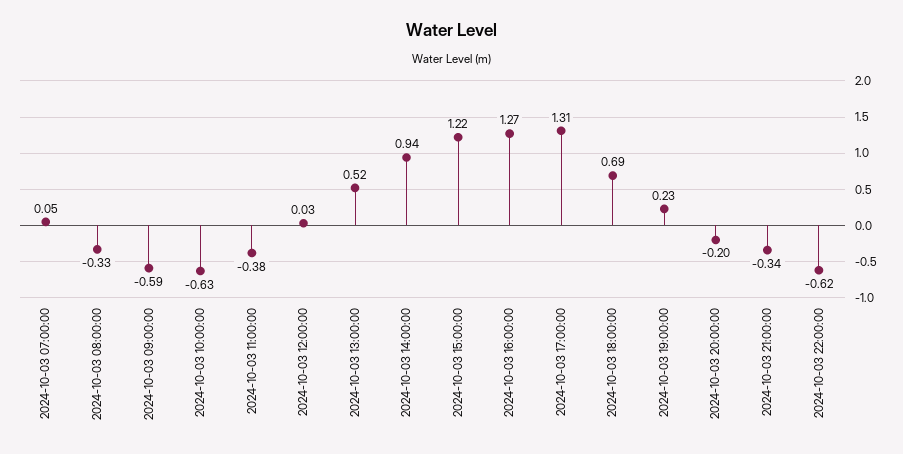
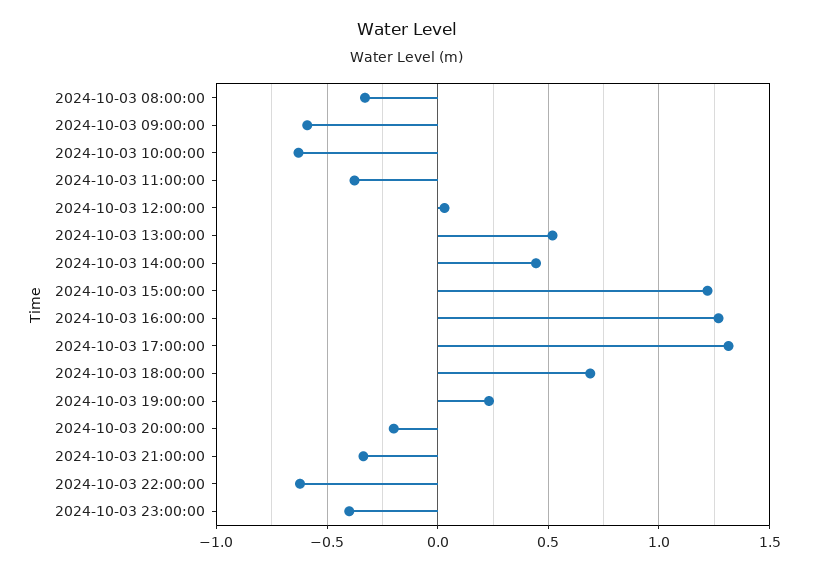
2024-10-03 07:00:00: 0.05 -> none
2024-10-03 14:00:00: 0.94 -> 0.45
2024-10-03 23:00:00: none -> -0.4

